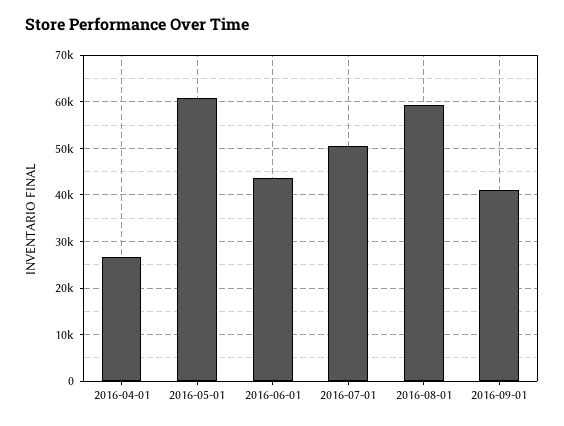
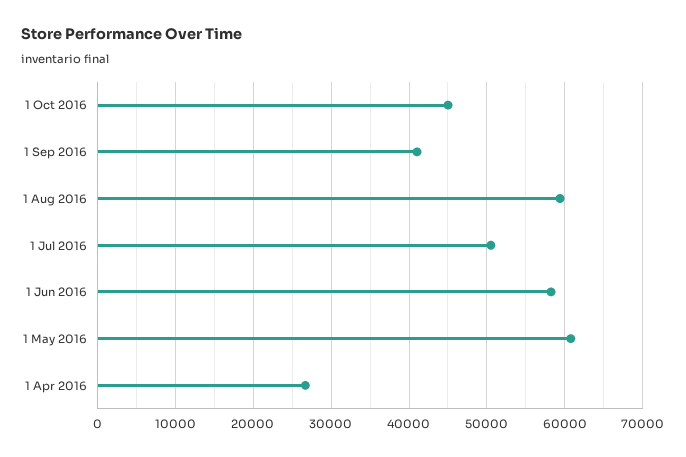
2016-06-01: 44000 -> 58000
1 Oct 2016: none -> 45000

